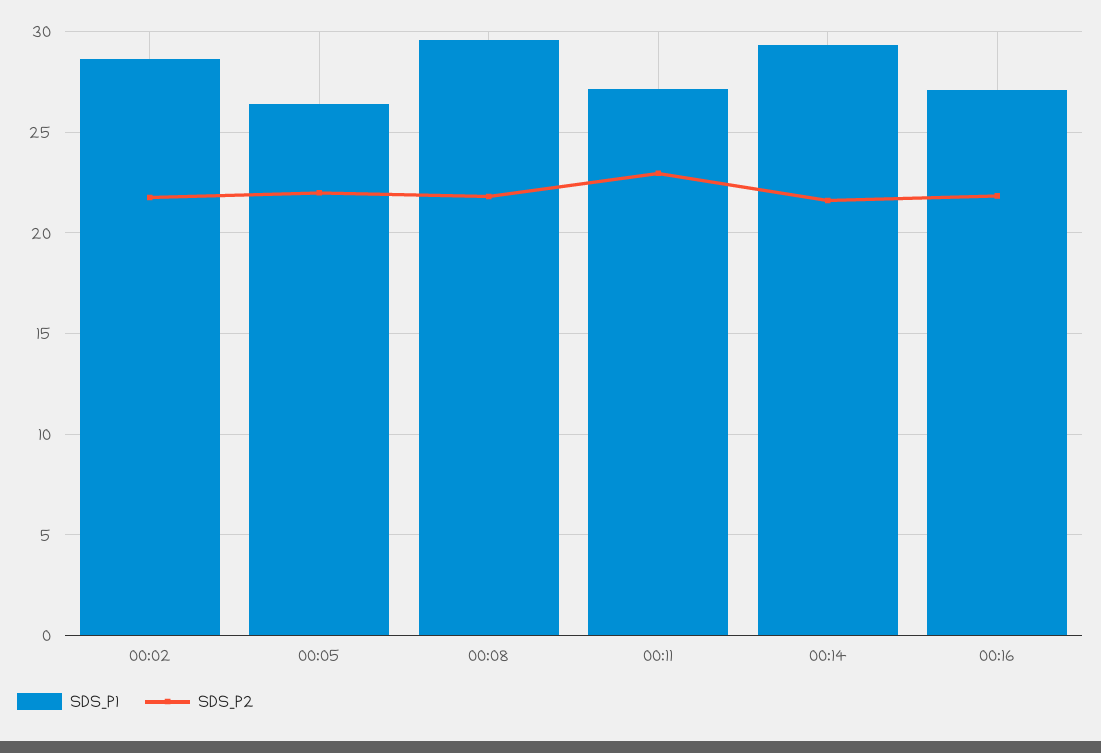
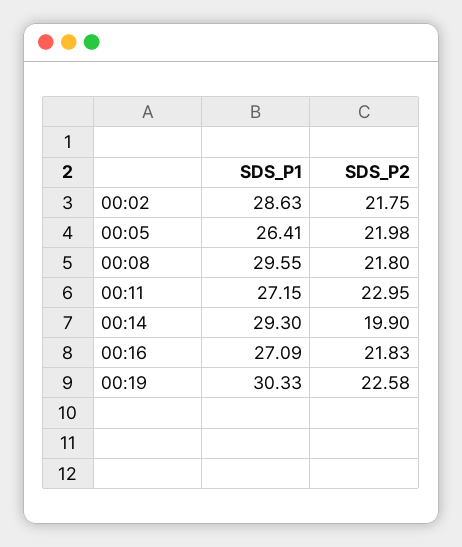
SDS_P2, 00:14: 21.5 -> 19.9
SDS_P1, 00:19: none -> 30.33
SDS_P2, 00:19: none -> 22.58

